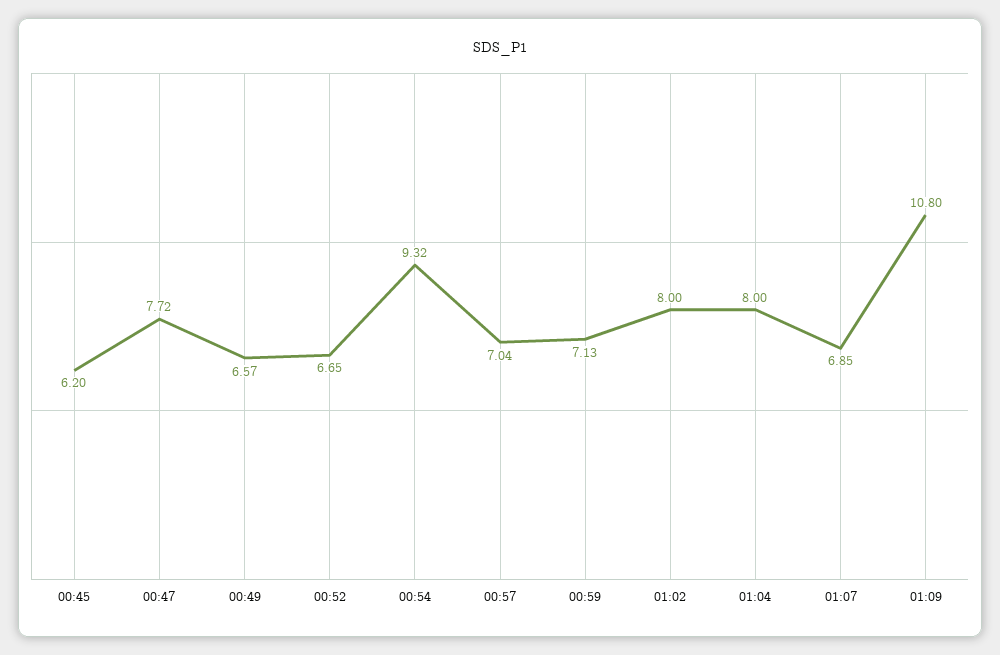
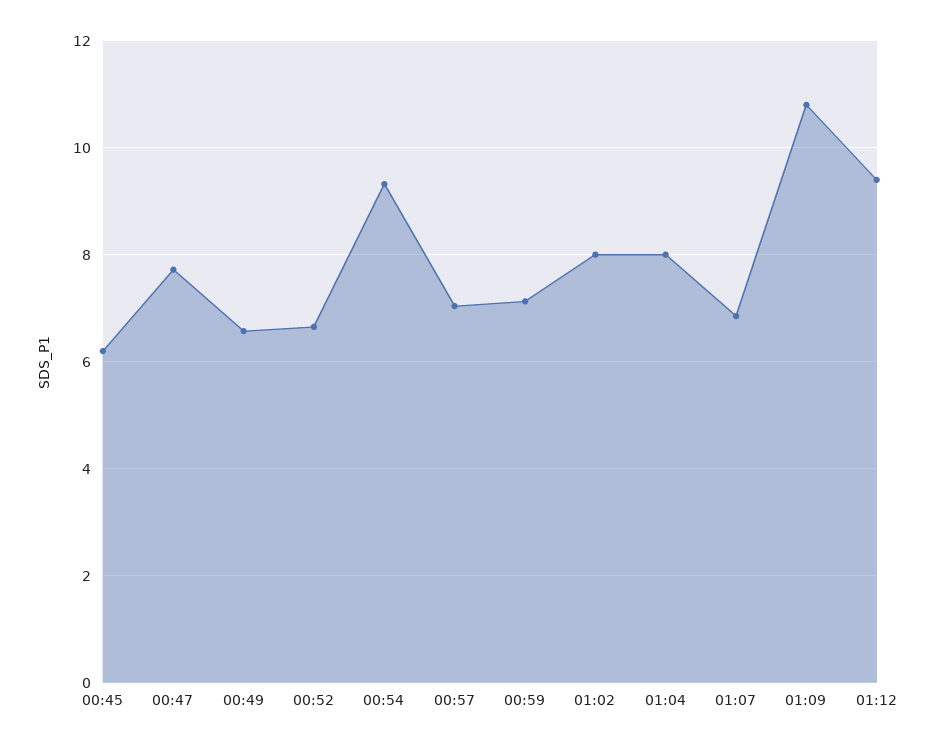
01:12: none -> 9.4

